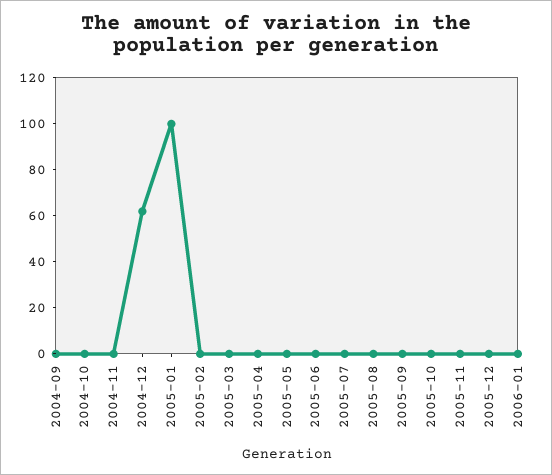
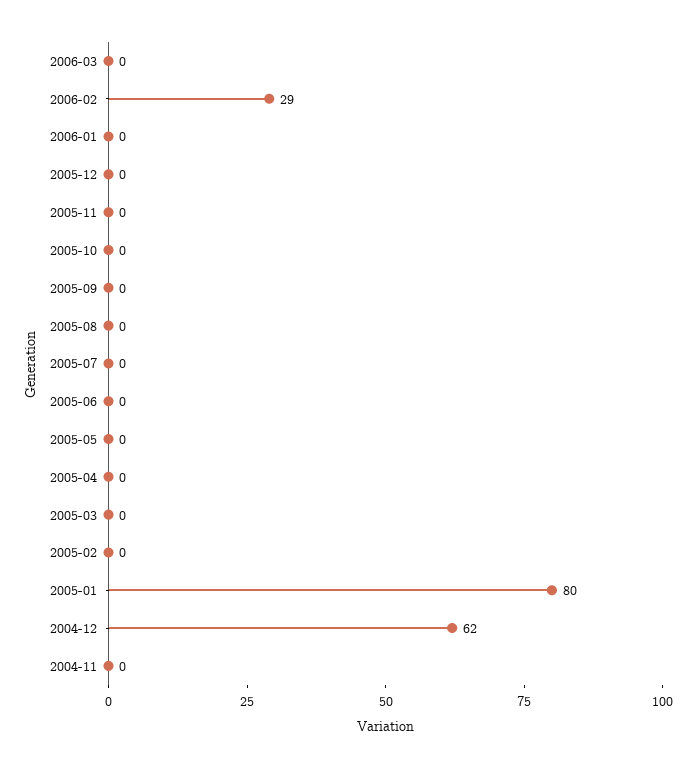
2004-09: 0 -> none
2004-10: 0 -> none
2005-01: 100 -> 80
2006-03: none -> 0
2006-02: none -> 29

